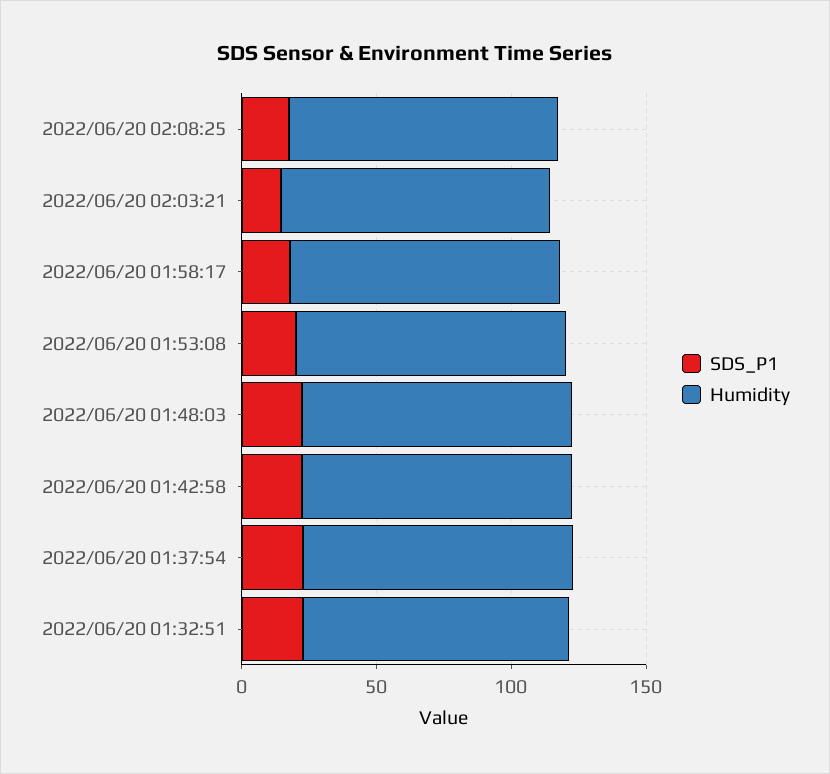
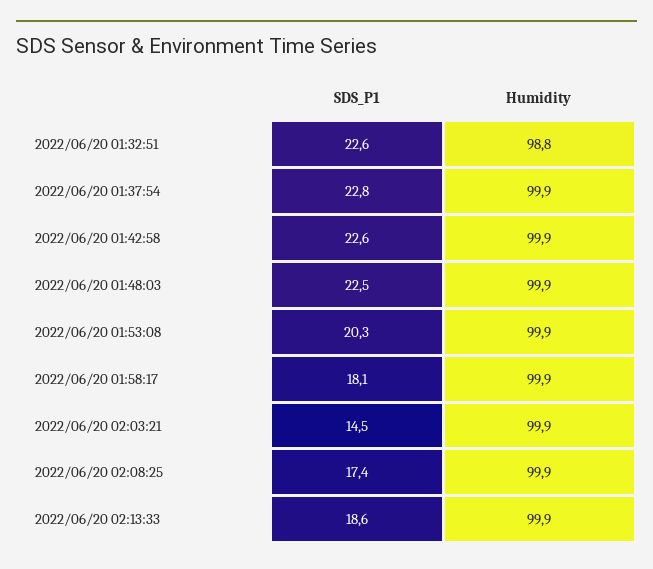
SDS_P1, 2022/06/20 02:13:33: none -> 18.6
Humidity, 2022/06/20 02:13:33: none -> 99.9

